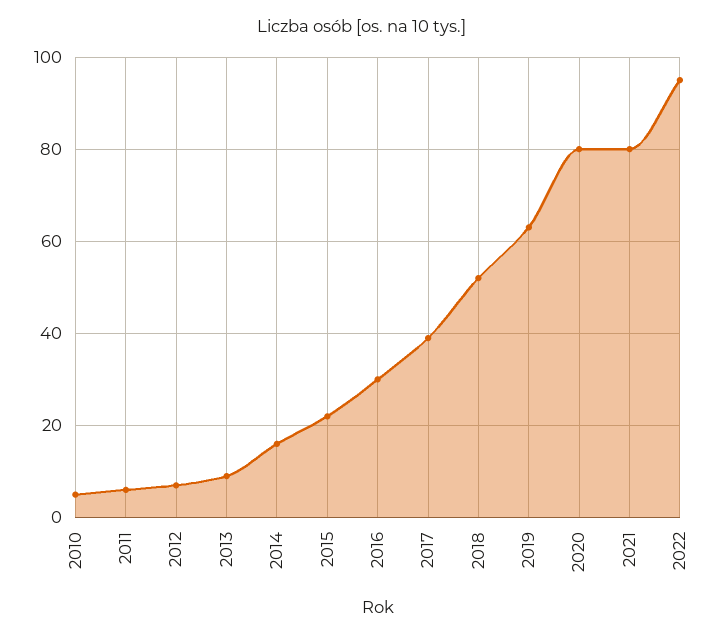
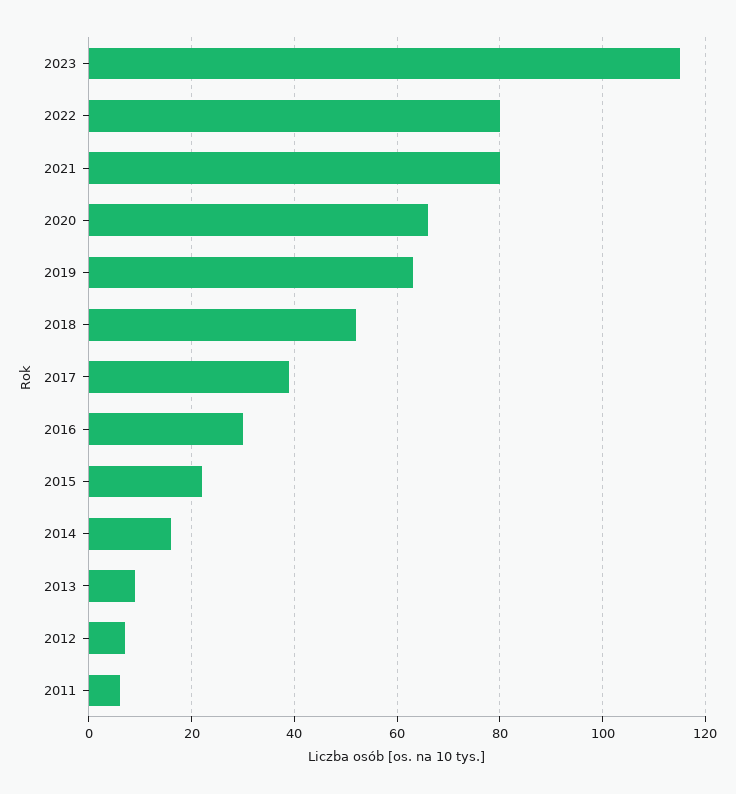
2010: 5 -> none
2020: 80 -> 65
2022: 95 -> 80
2023: none -> 115

